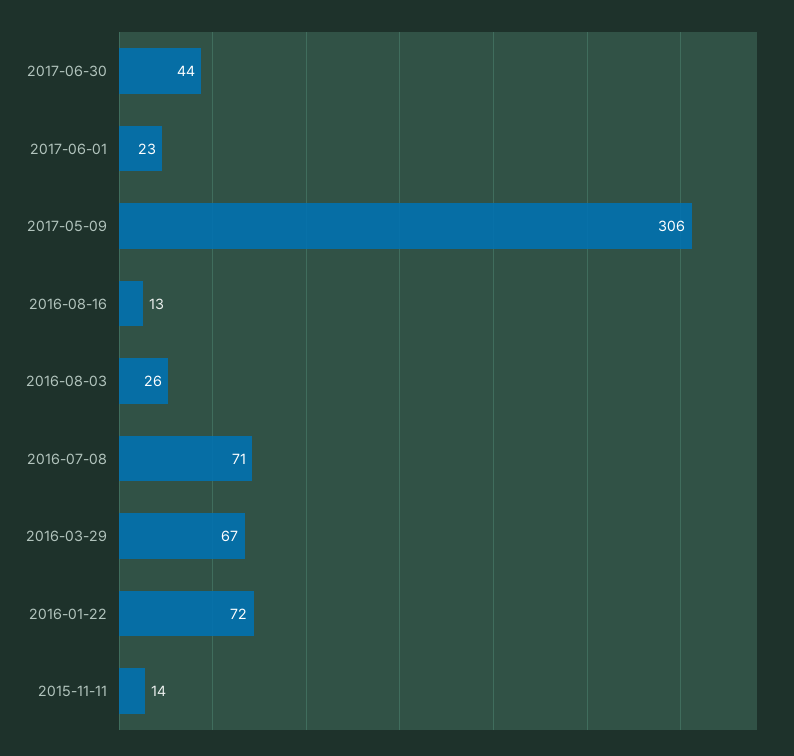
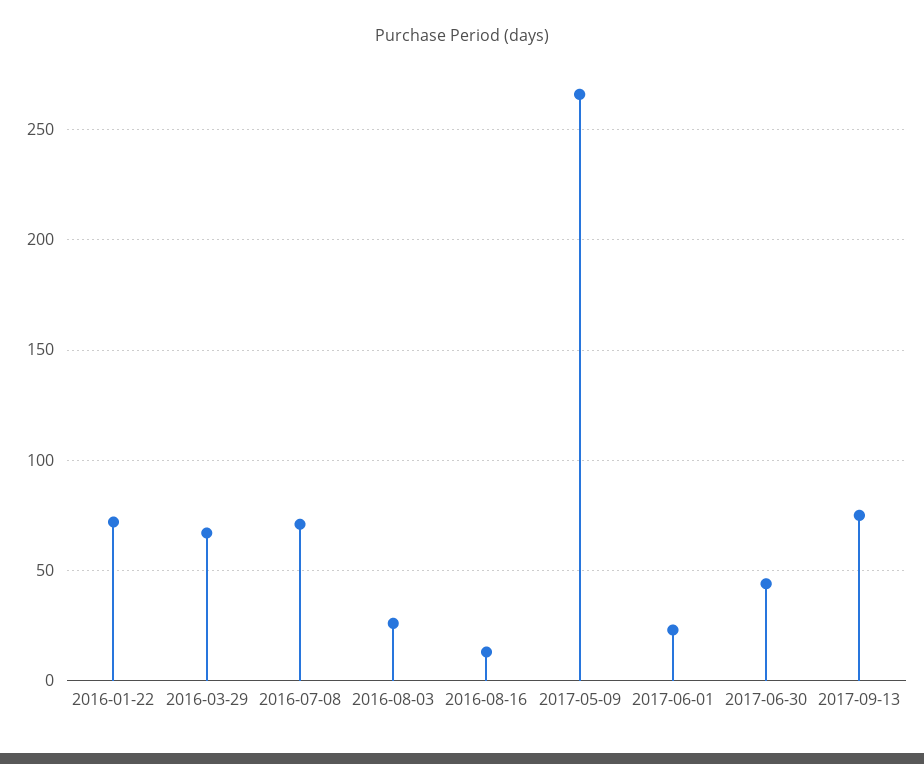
2017-05-09: 306 -> 265
2015-11-11: 14 -> none
2017-09-13: none -> 75

